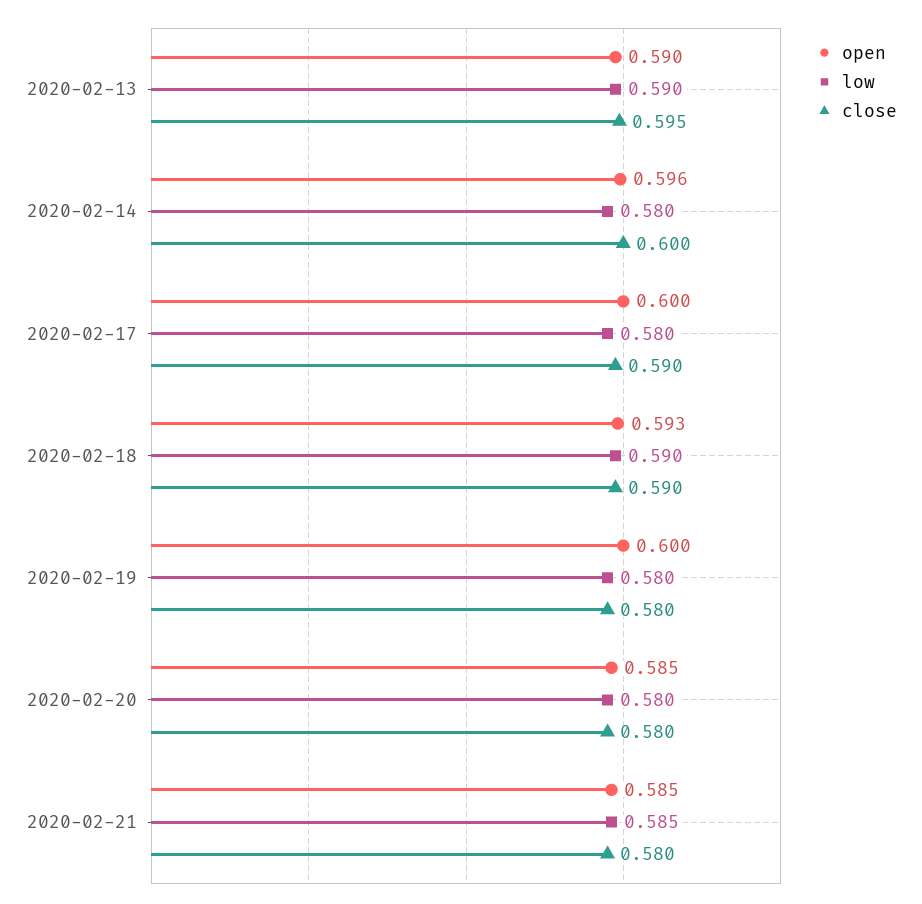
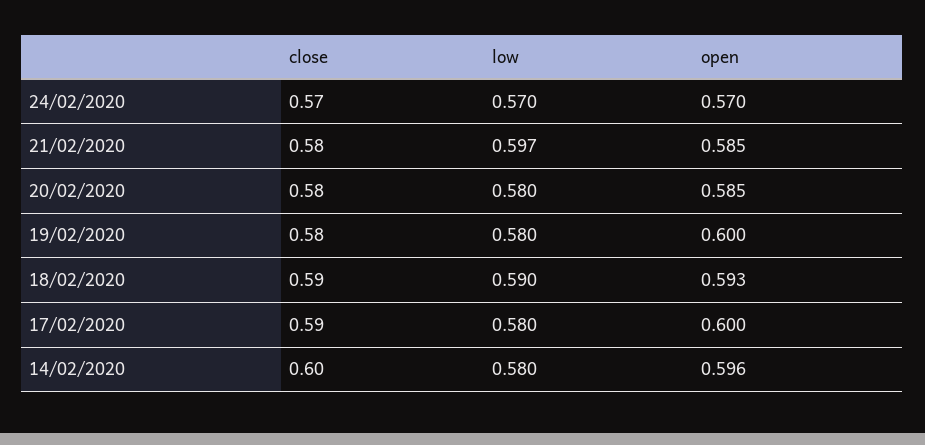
open, 2020-02-13: 0.59 -> none
low, 2020-02-13: 0.59 -> none
close, 2020-02-13: 0.595 -> none
low, 2020-02-21: 0.585 -> 0.597
close, 24/02/2020: none -> 0.57
low, 24/02/2020: none -> 0.57
open, 24/02/2020: none -> 0.57

